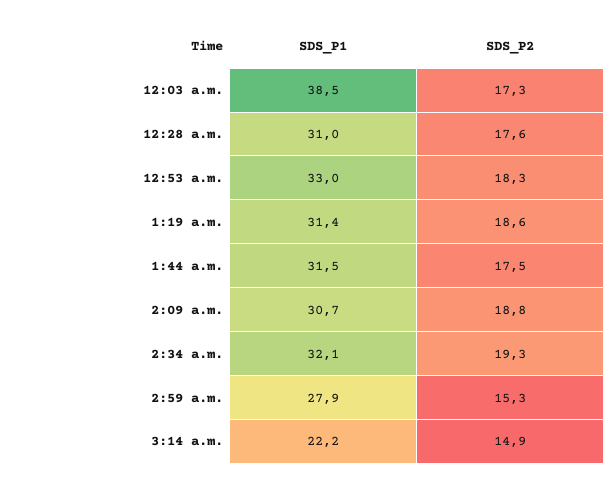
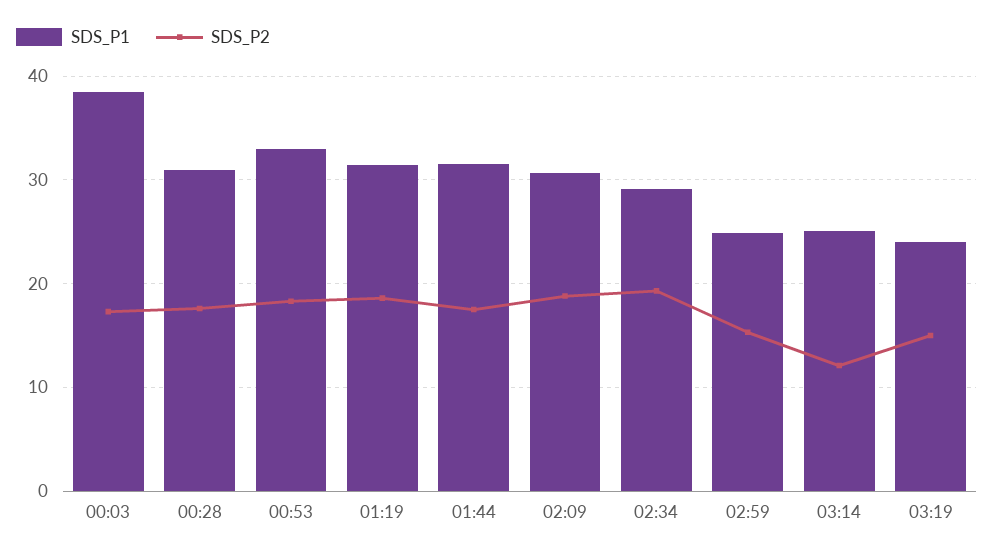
SDS_P1, 2:34 a.m.: 32.1 -> 29
SDS_P1, 2:59 a.m.: 27.9 -> 25
SDS_P1, 3:14 a.m.: 22.2 -> 25
SDS_P2, 3:14 a.m.: 14.9 -> 12
SDS_P1, 03:19: none -> 24
SDS_P2, 03:19: none -> 15

